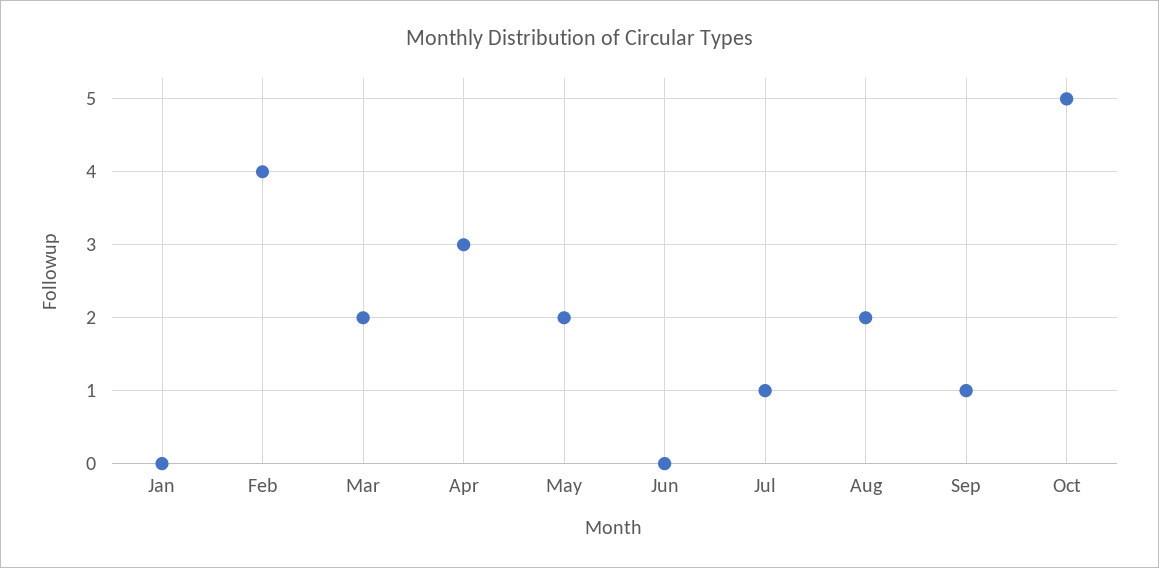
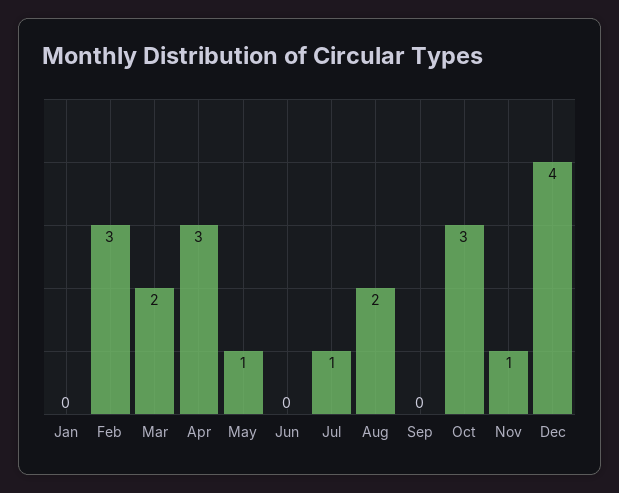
Feb: 4 -> 3
May: 2 -> 1
Sep: 1 -> 0
Oct: 5 -> 3
Nov: none -> 1
Dec: none -> 4

